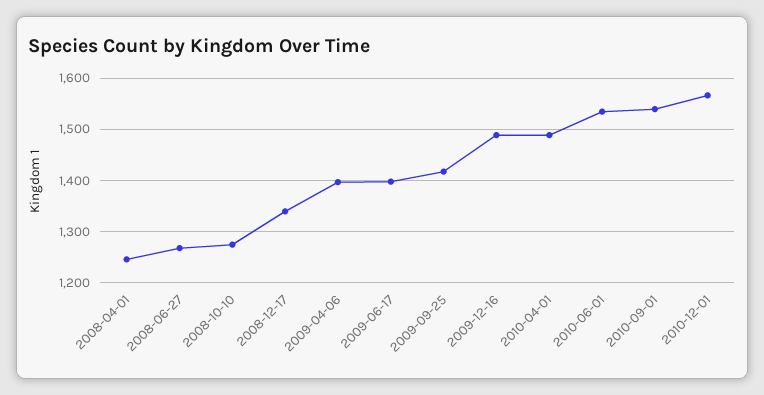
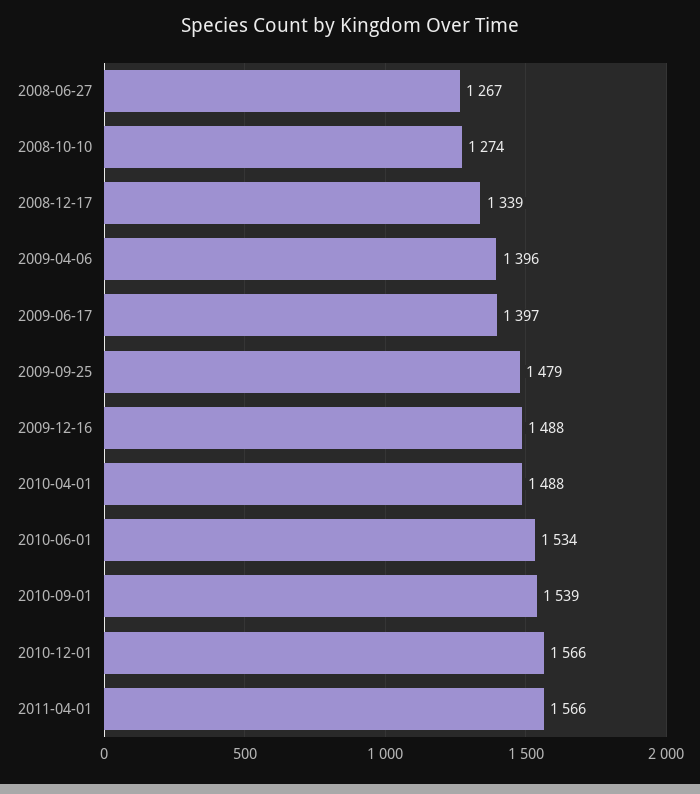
2008-04-01: 1240 -> none
2009-09-25: 1420 -> 1479
2011-04-01: none -> 1566

